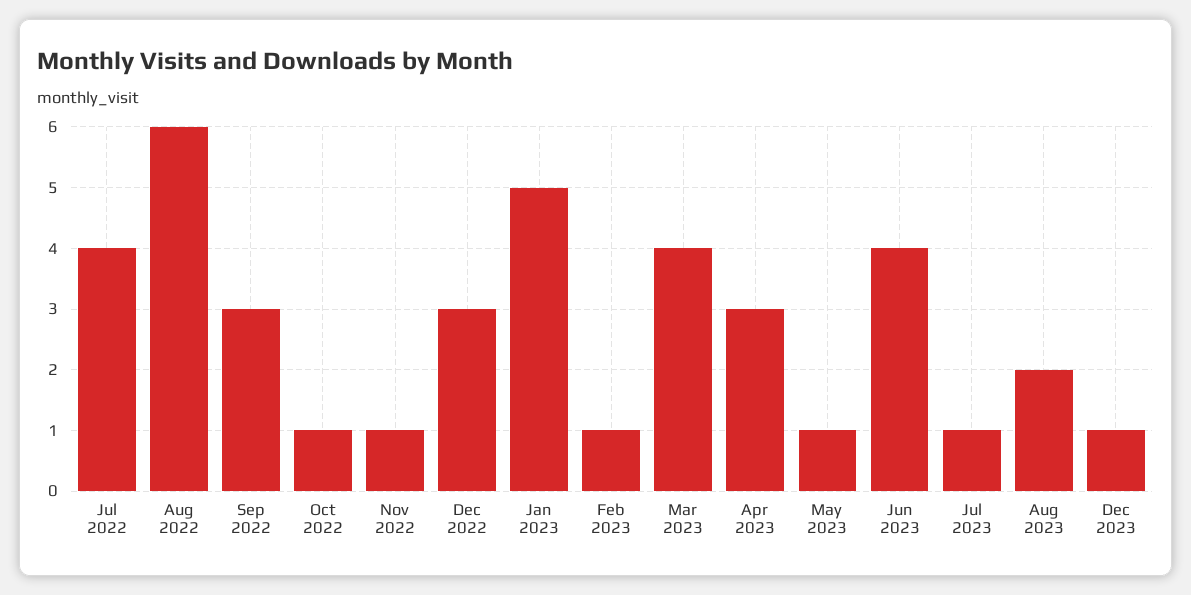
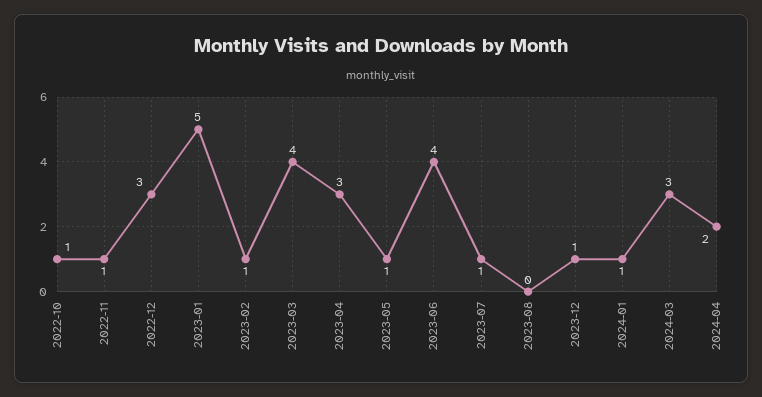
Jul 2022: 4 -> none
Aug 2022: 6 -> none
Sep 2022: 3 -> none
Aug 2023: 2 -> 0
2024-01: none -> 1
2024-03: none -> 3
2024-04: none -> 2

